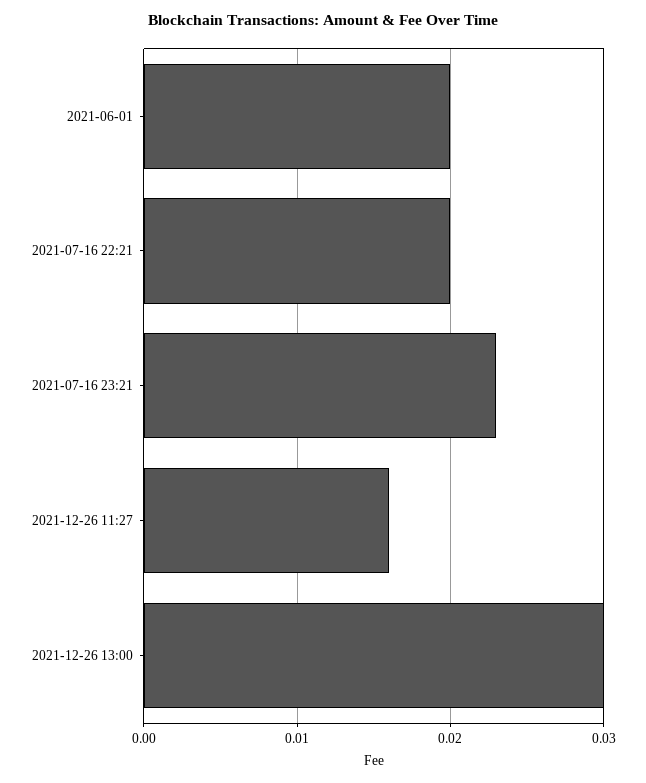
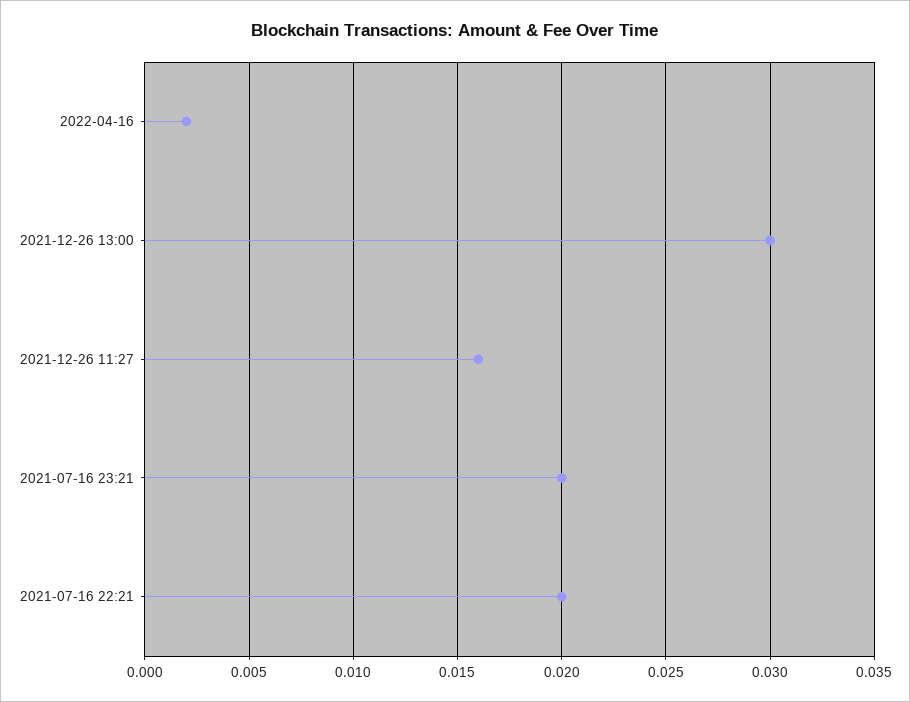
2021-06-01: 0.02 -> none
2021-07-16 23:21: 0.023 -> 0.02
2022-04-16: none -> 0.002

